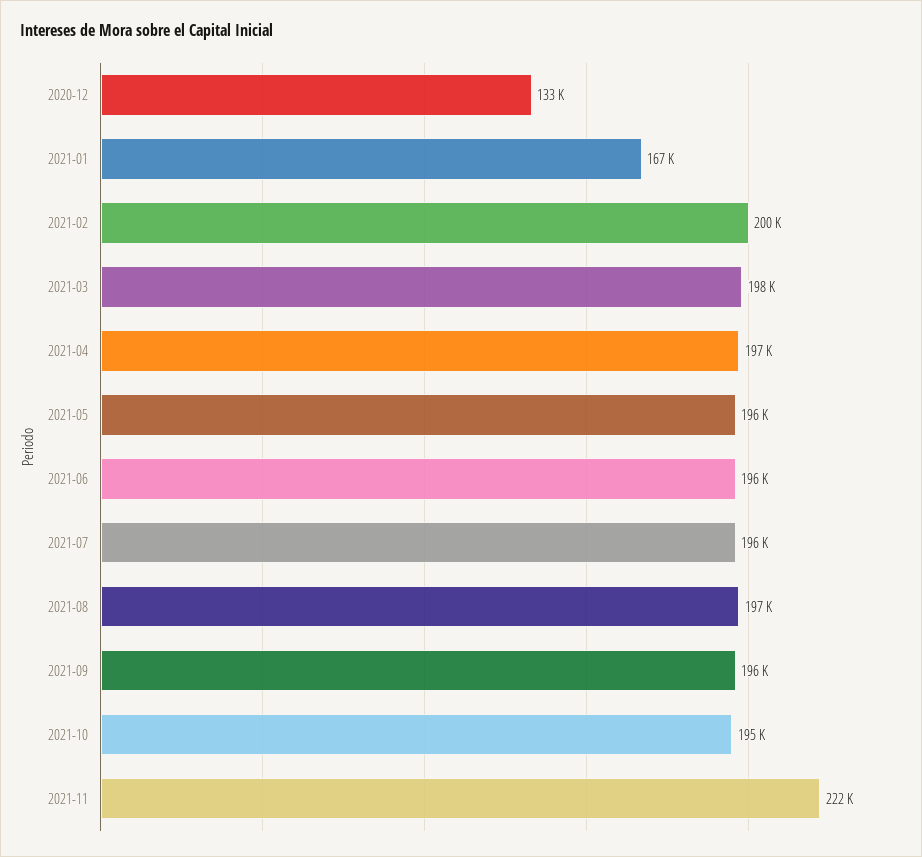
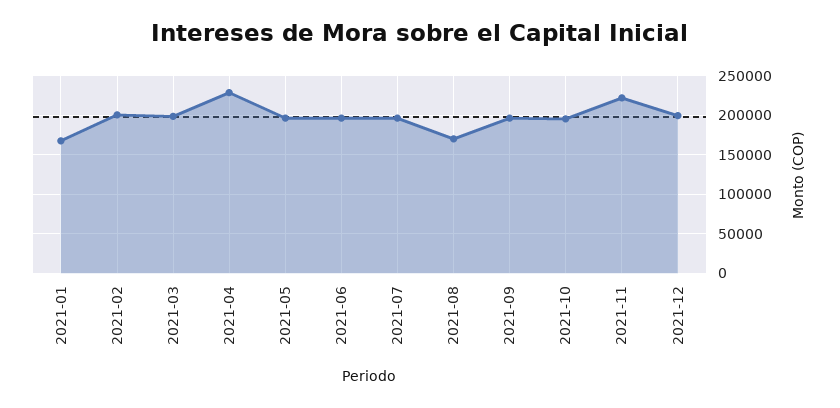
2020-12: 133000 -> none
2021-04: 197000 -> 230000
2021-08: 197000 -> 170000
2021-12: none -> 200000

